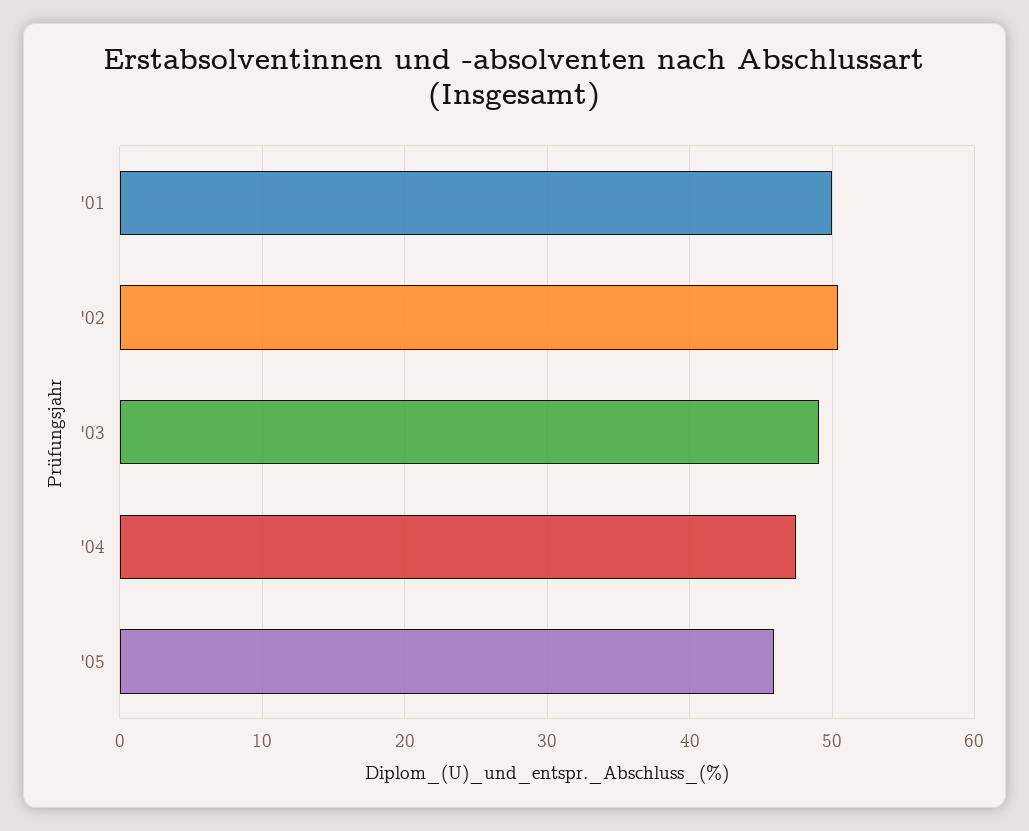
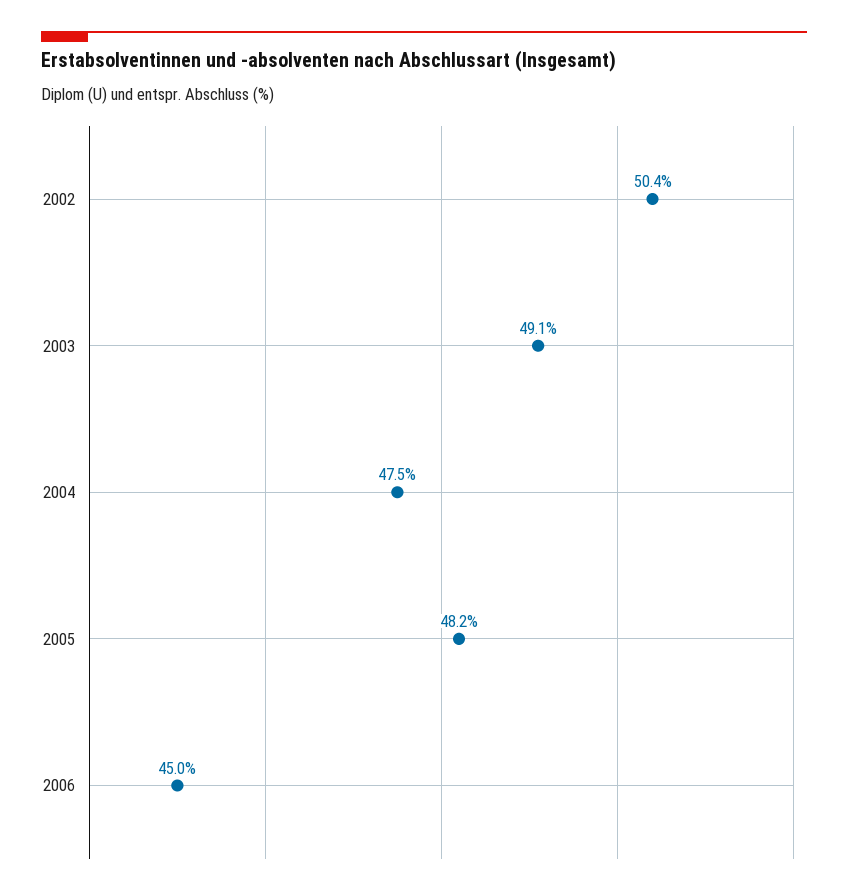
'01: 50 -> none
'05: 46 -> 48.2
2006: none -> 45

